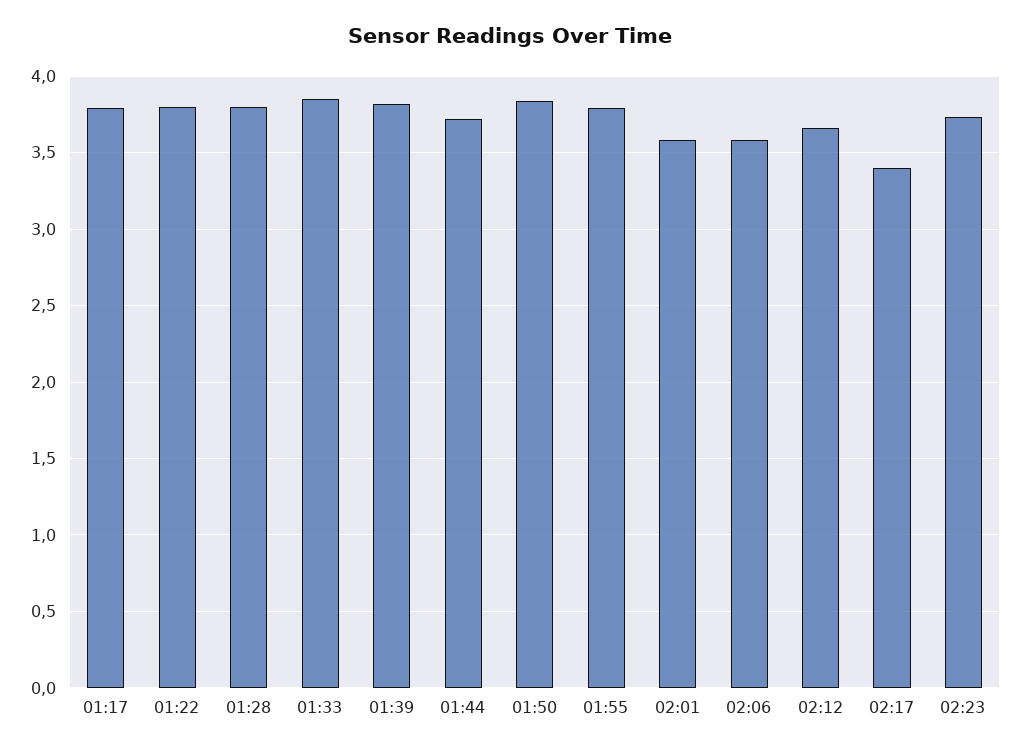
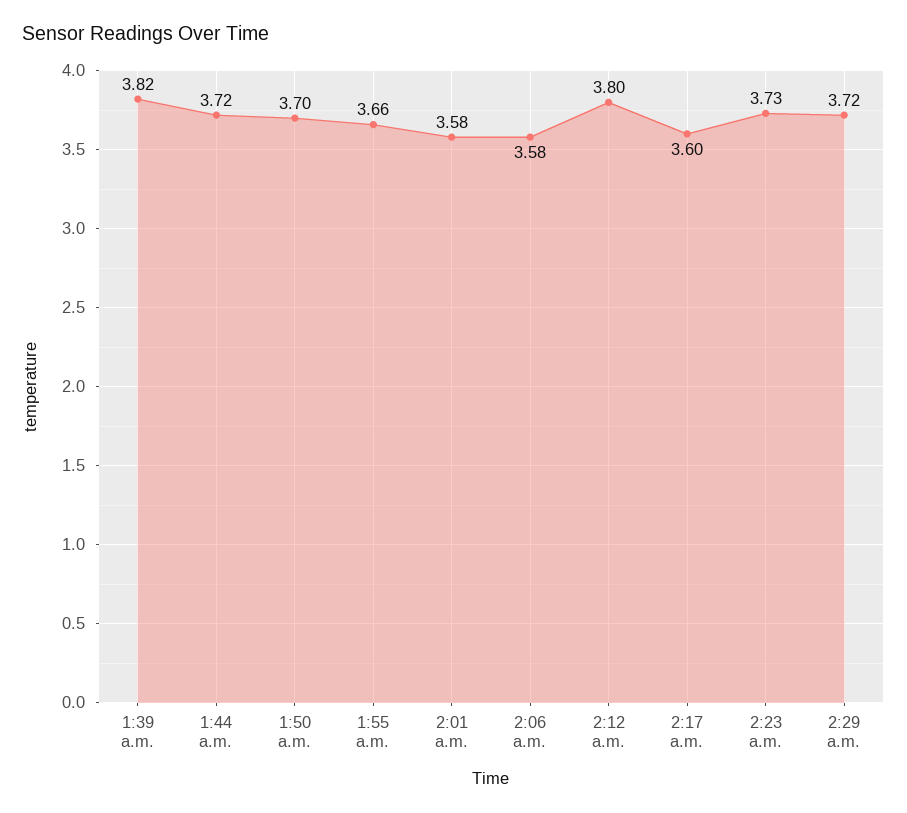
01:17: 3.8 -> none
01:22: 3.8 -> none
01:28: 3.8 -> none
01:33: 3.85 -> none
01:50: 3.85 -> 3.7
01:55: 3.8 -> 3.66
02:12: 3.65 -> 3.8
02:17: 3.4 -> 3.6
2:29 a.m.: none -> 3.72

